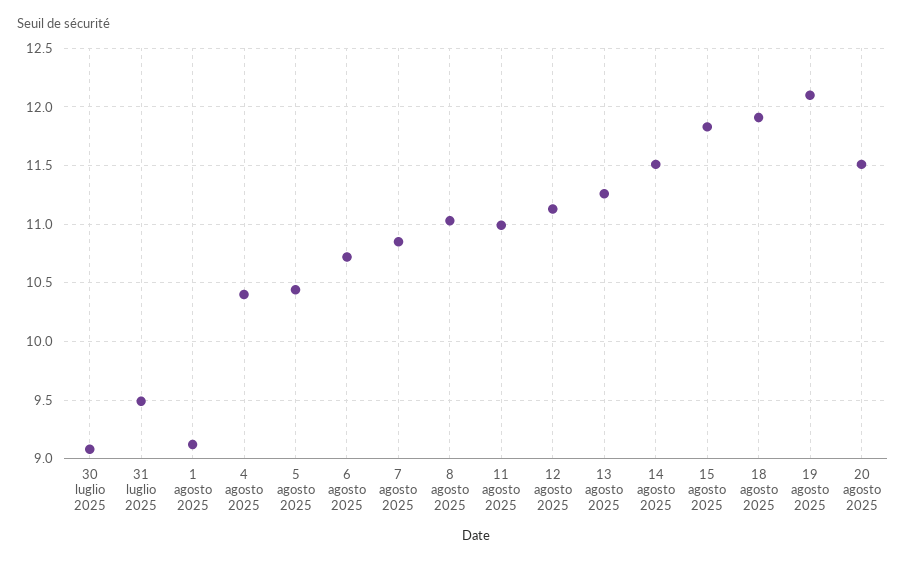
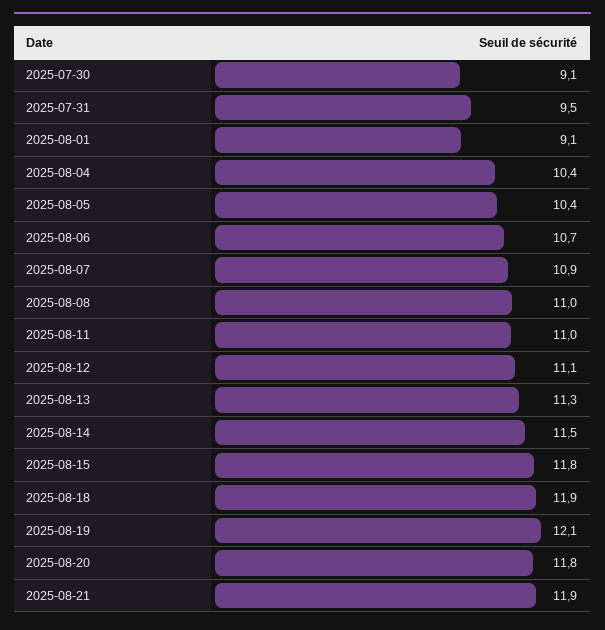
20 agosto 2025: 11.5 -> 11.8
2025-08-21: none -> 11.9

